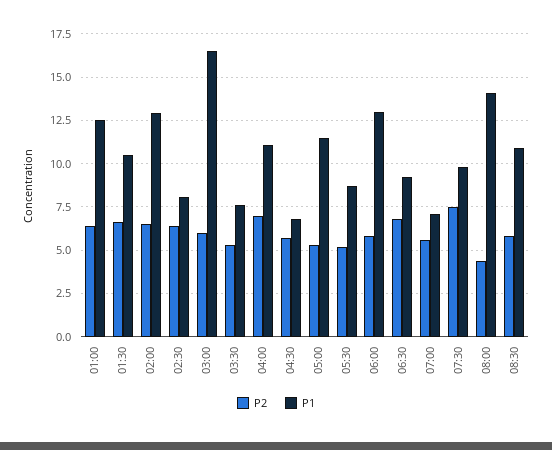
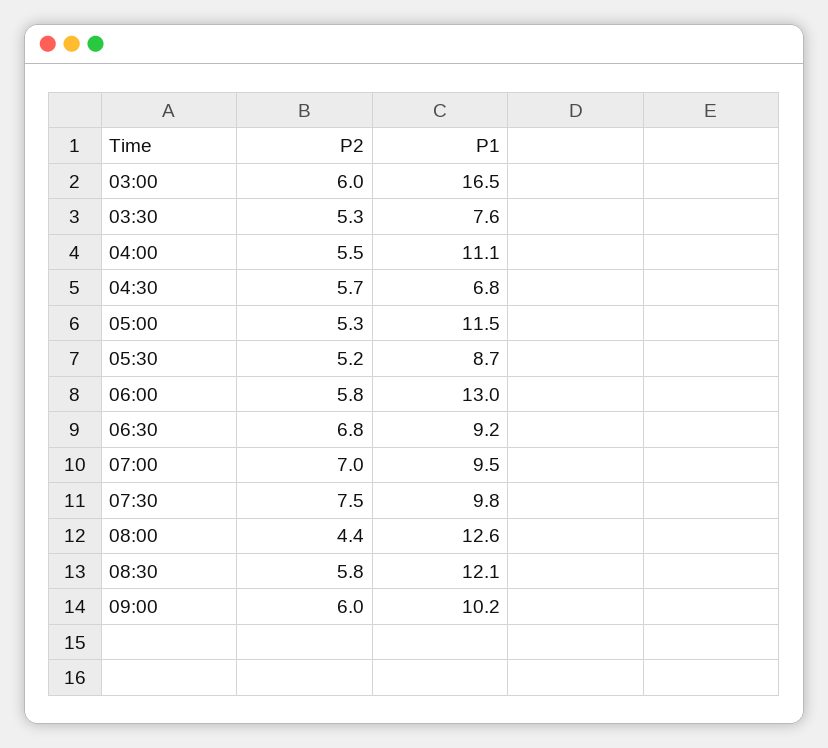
P2, 01:00: 6.5 -> none
P1, 01:00: 12.5 -> none
P2, 01:30: 6.5 -> none
P1, 01:30: 10.5 -> none
P2, 02:00: 6.5 -> none
P1, 02:00: 13 -> none
P2, 02:30: 6.5 -> none
P1, 02:30: 8 -> none
P2, 04:00: 7 -> 5.5
P2, 07:00: 5.5 -> 7
P1, 07:00: 7 -> 9.5
P1, 08:00: 14 -> 12.6
P1, 08:30: 11 -> 12.1
P2, 09:00: none -> 6
P1, 09:00: none -> 10.2

